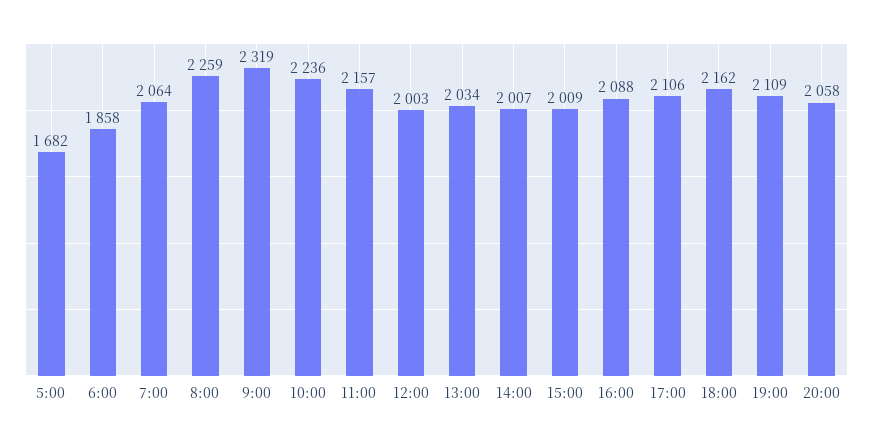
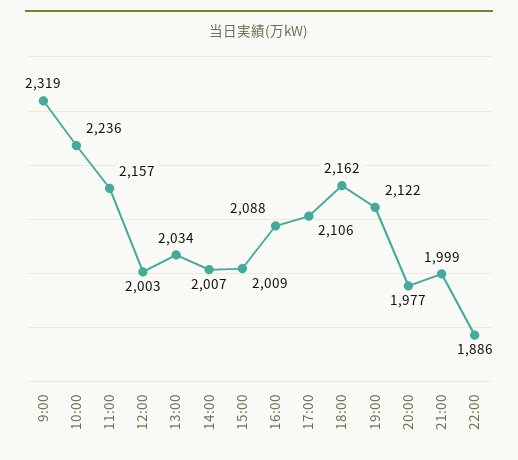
5:00: 1682 -> none
6:00: 1858 -> none
7:00: 2064 -> none
8:00: 2259 -> none
19:00: 2109 -> 2122
20:00: 2058 -> 1977
21:00: none -> 1999
22:00: none -> 1886

